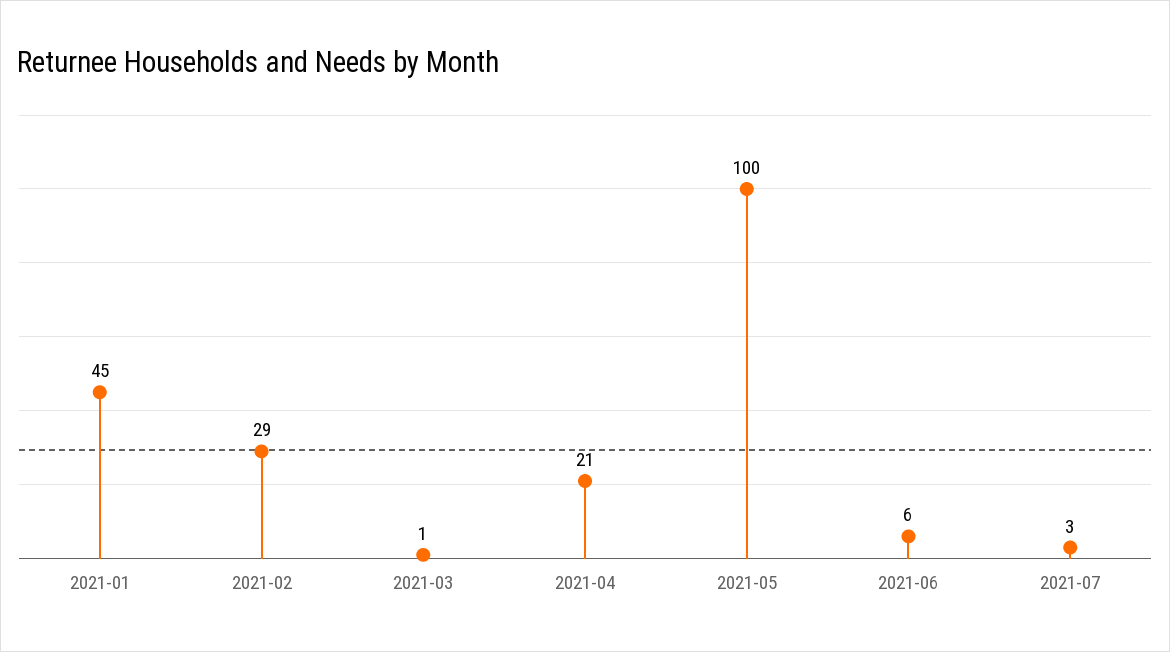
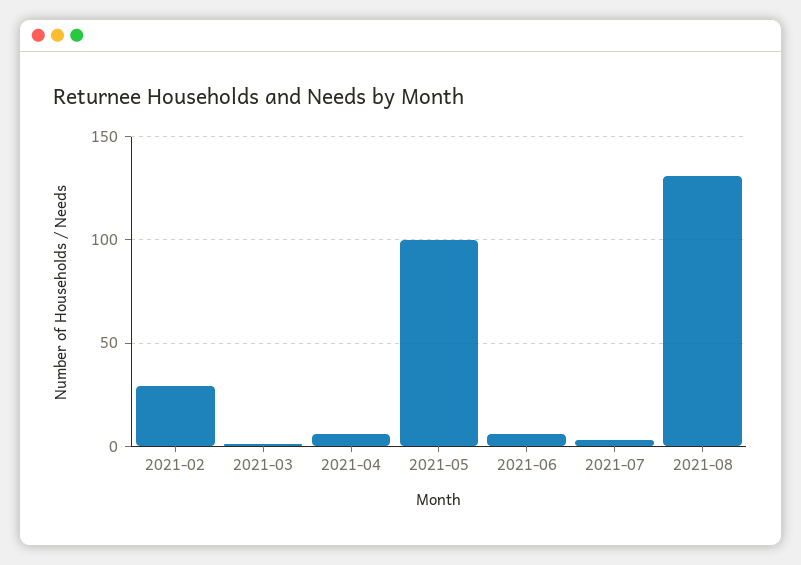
2021-01: 45 -> none
2021-04: 21 -> 5
2021-08: none -> 130

